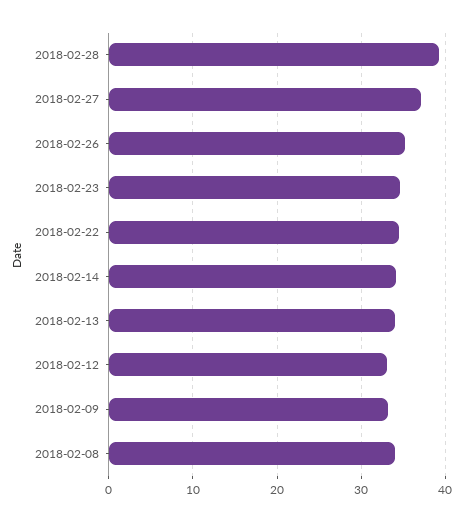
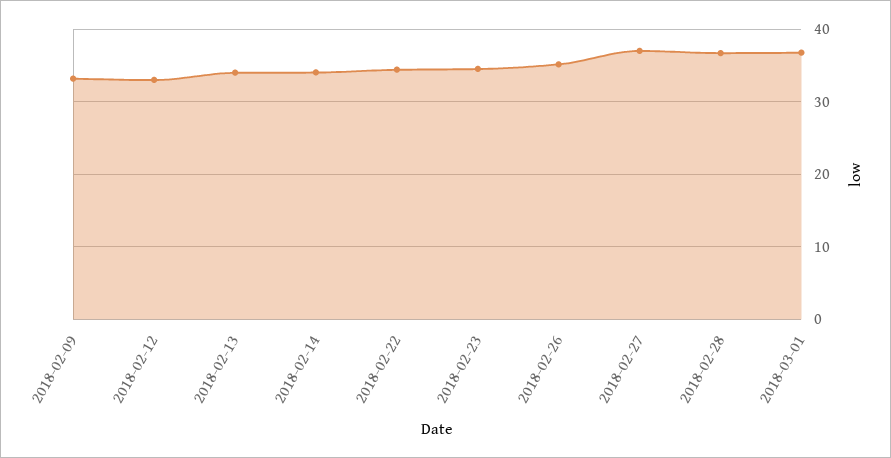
2018-02-28: 39 -> 37
2018-02-08: 34 -> none
2018-03-01: none -> 37

